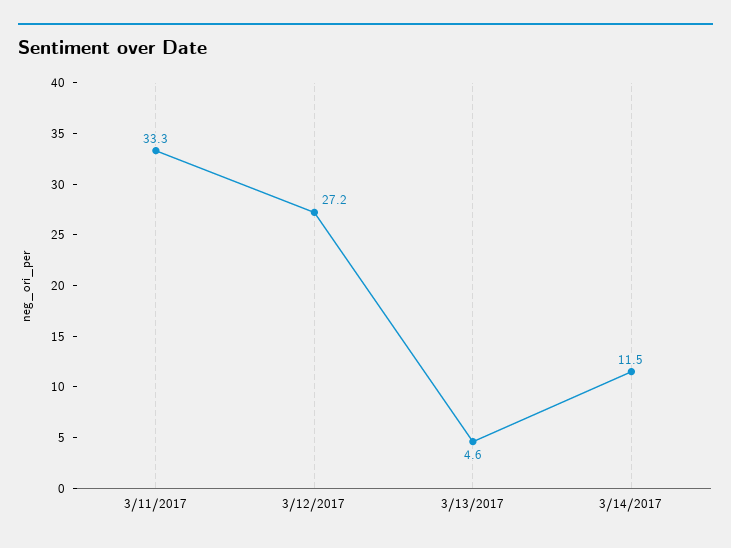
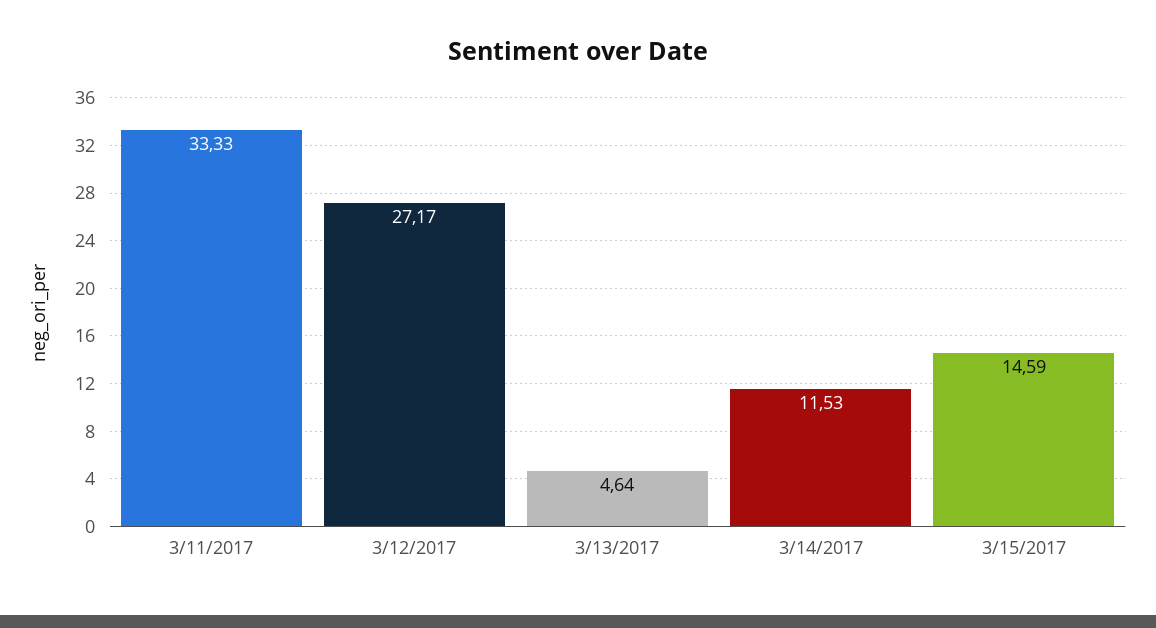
3/15/2017: none -> 14.59

